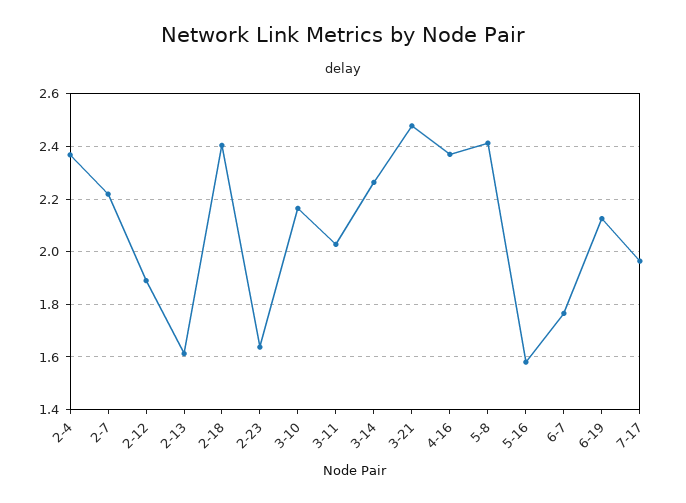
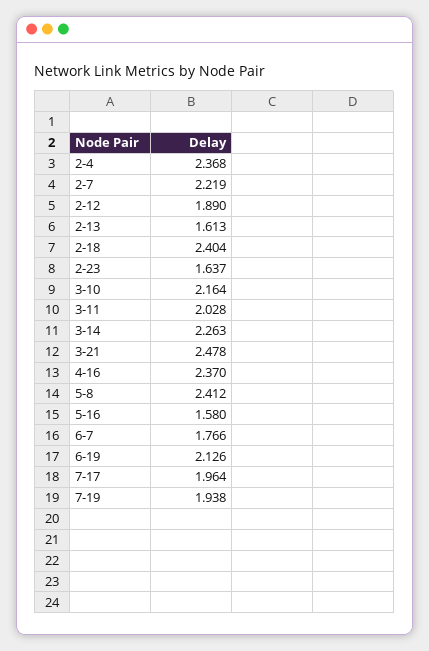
7-19: none -> 1.938

